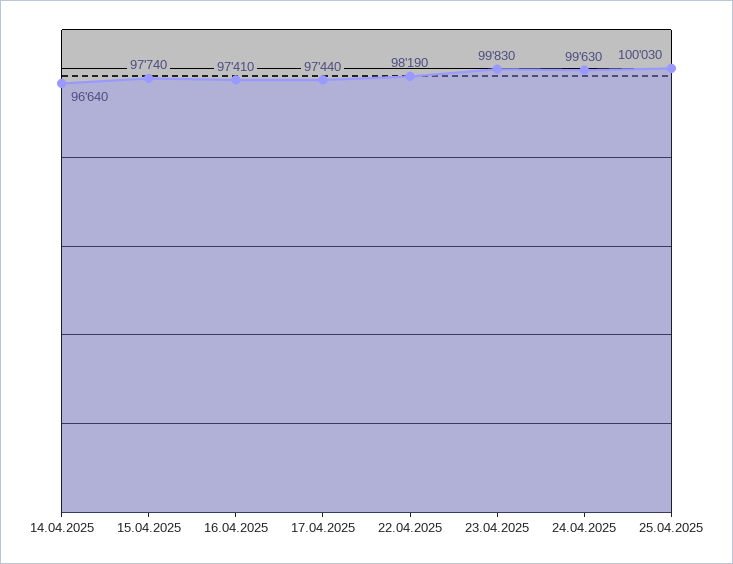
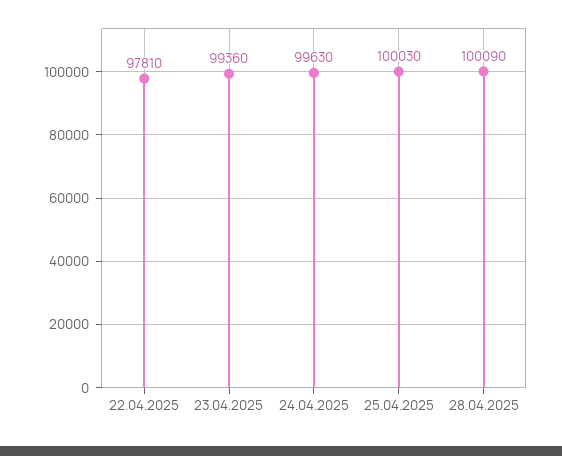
14.04.2025: 96640 -> none
15.04.2025: 97740 -> none
16.04.2025: 97410 -> none
17.04.2025: 97440 -> none
22.04.2025: 98190 -> 97810
23.04.2025: 99830 -> 99360
28.04.2025: none -> 100090

